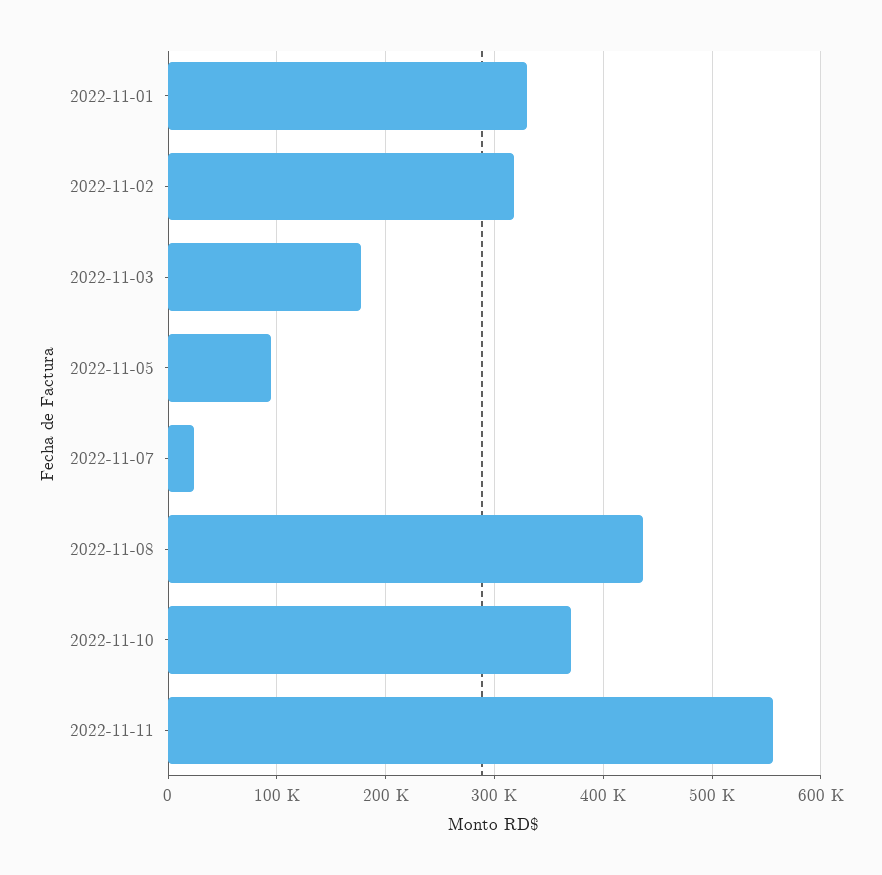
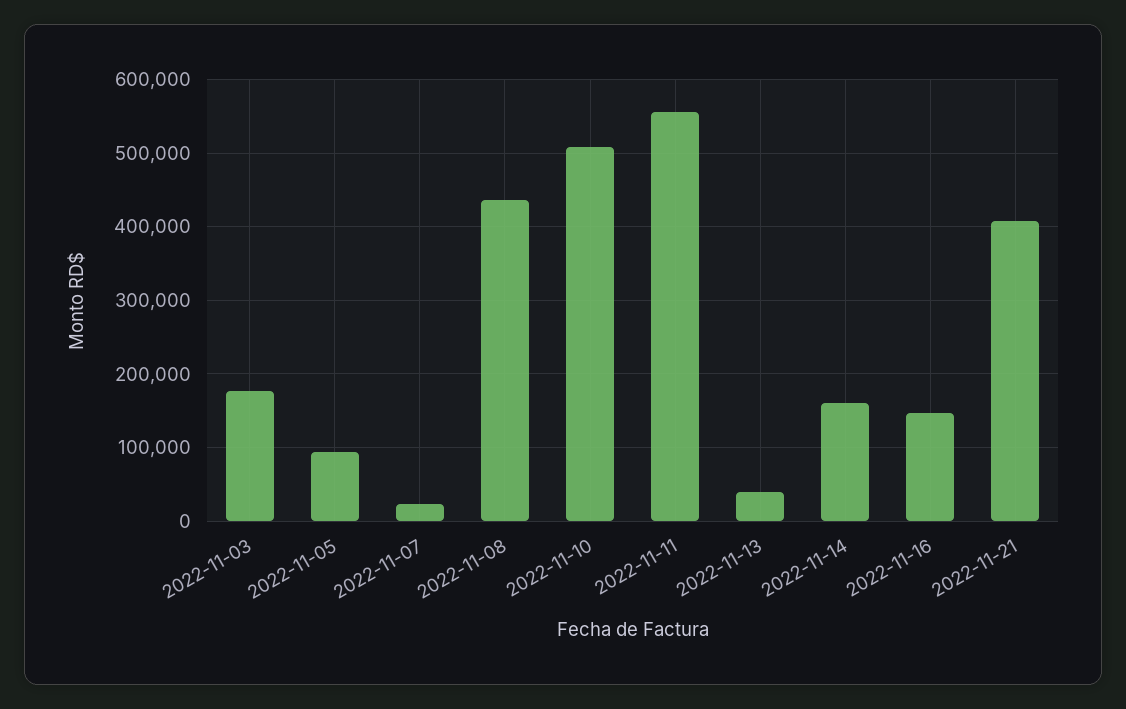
2022-11-01: 330000 -> none
2022-11-02: 320000 -> none
2022-11-10: 370000 -> 510000
2022-11-13: none -> 40000
2022-11-14: none -> 160000
2022-11-16: none -> 150000
2022-11-21: none -> 410000

